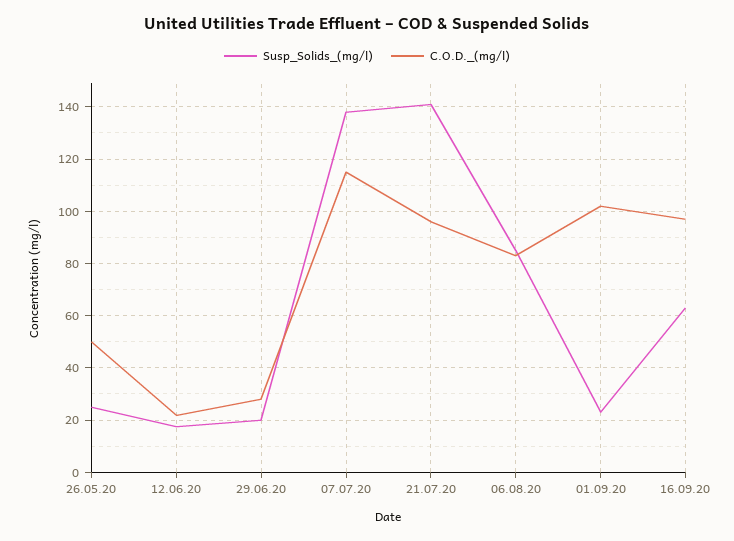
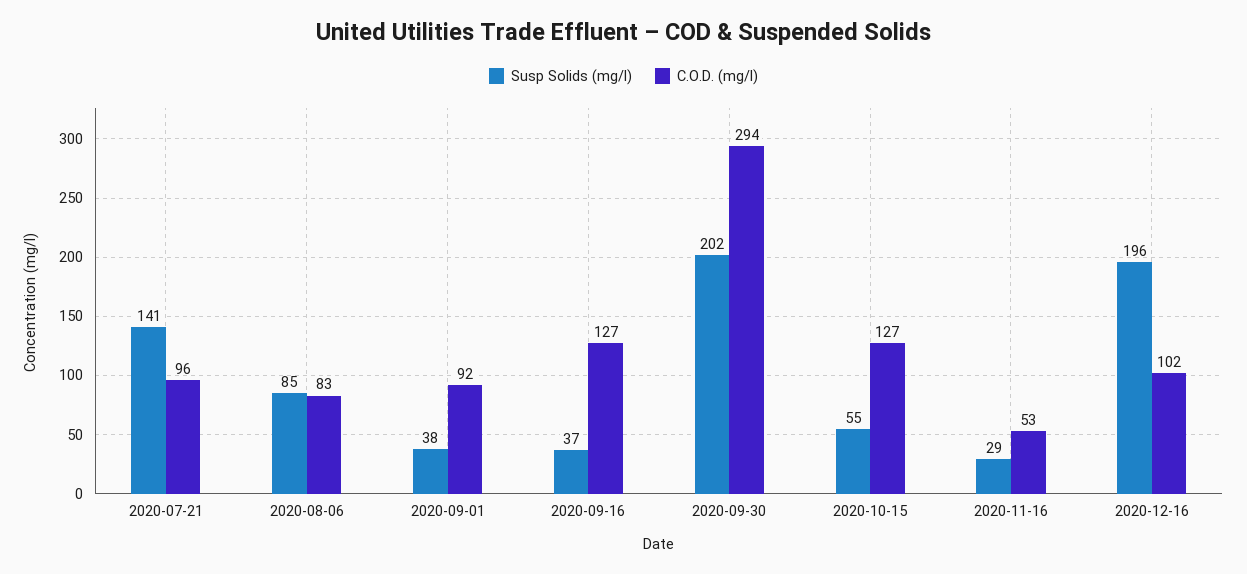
Susp_Solids_(mg/l), 26.05.20: 25 -> none
C.O.D._(mg/l), 26.05.20: 50 -> none
Susp_Solids_(mg/l), 12.06.20: 17.5 -> none
C.O.D._(mg/l), 12.06.20: 22.5 -> none
Susp_Solids_(mg/l), 29.06.20: 20 -> none
C.O.D._(mg/l), 29.06.20: 27.5 -> none
Susp_Solids_(mg/l), 07.07.20: 137.5 -> none
C.O.D._(mg/l), 07.07.20: 115 -> none
Susp_Solids_(mg/l), 01.09.20: 22.5 -> 38
C.O.D._(mg/l), 01.09.20: 102.5 -> 92
Susp_Solids_(mg/l), 16.09.20: 62.5 -> 37
C.O.D._(mg/l), 16.09.20: 97.5 -> 127
Susp_Solids_(mg/l), 2020-09-30: none -> 202
C.O.D._(mg/l), 2020-09-30: none -> 294
Susp_Solids_(mg/l), 2020-10-15: none -> 55
C.O.D._(mg/l), 2020-10-15: none -> 127
Susp_Solids_(mg/l), 2020-11-16: none -> 29
C.O.D._(mg/l), 2020-11-16: none -> 53
Susp_Solids_(mg/l), 2020-12-16: none -> 196
C.O.D._(mg/l), 2020-12-16: none -> 102

